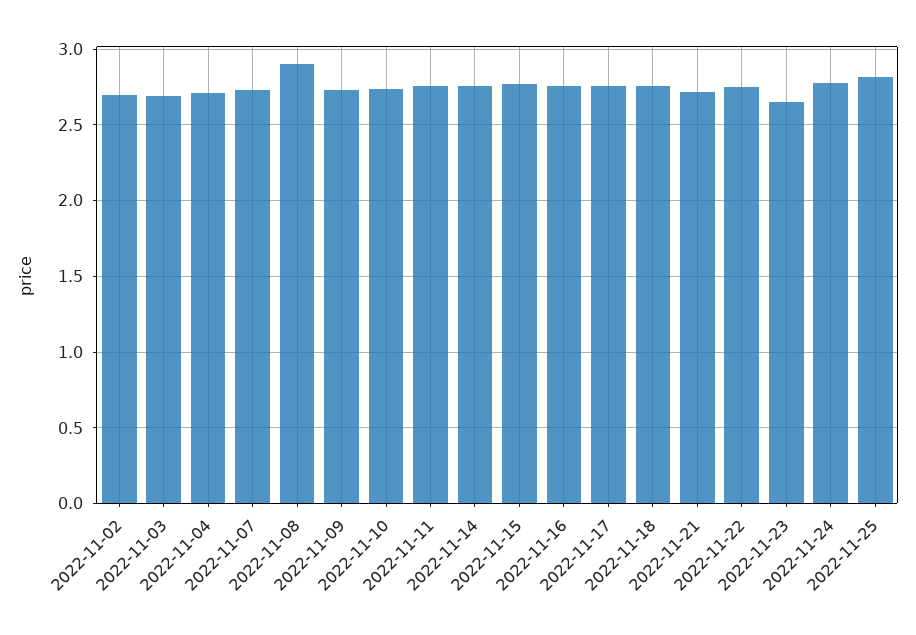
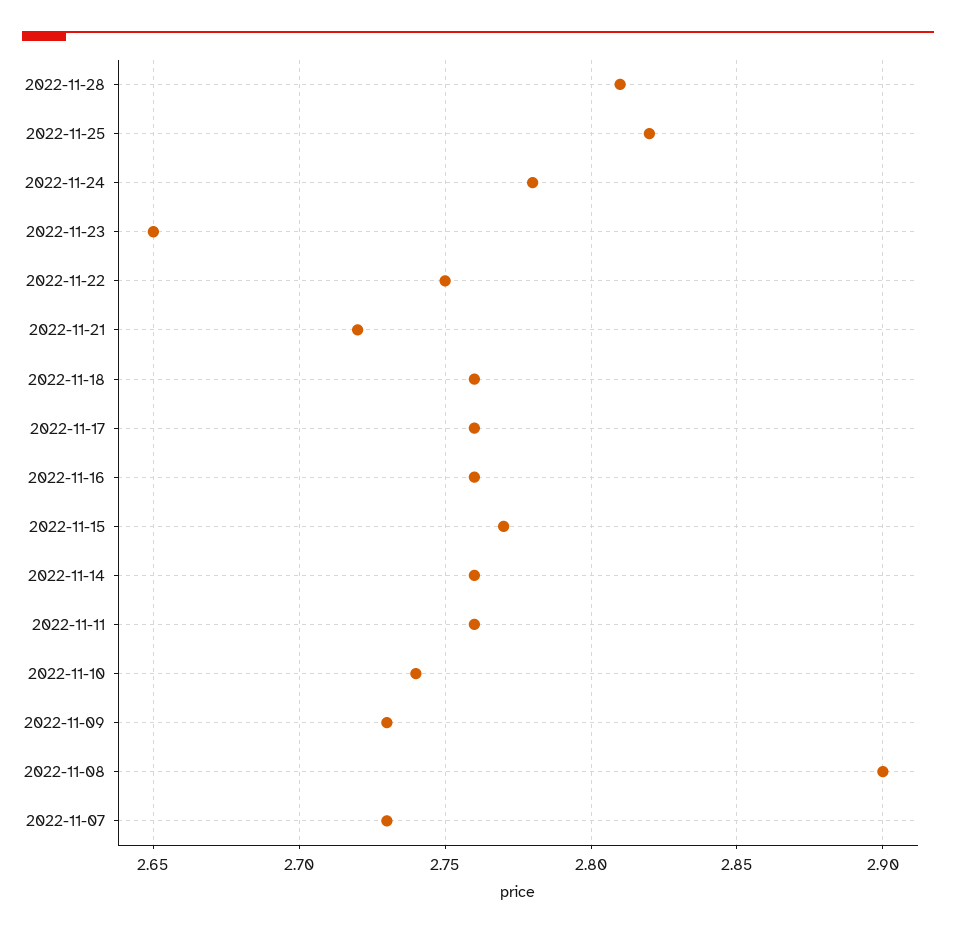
2022-11-02: 2.7 -> none
2022-11-03: 2.7 -> none
2022-11-04: 2.7 -> none
2022-11-28: none -> 2.81

